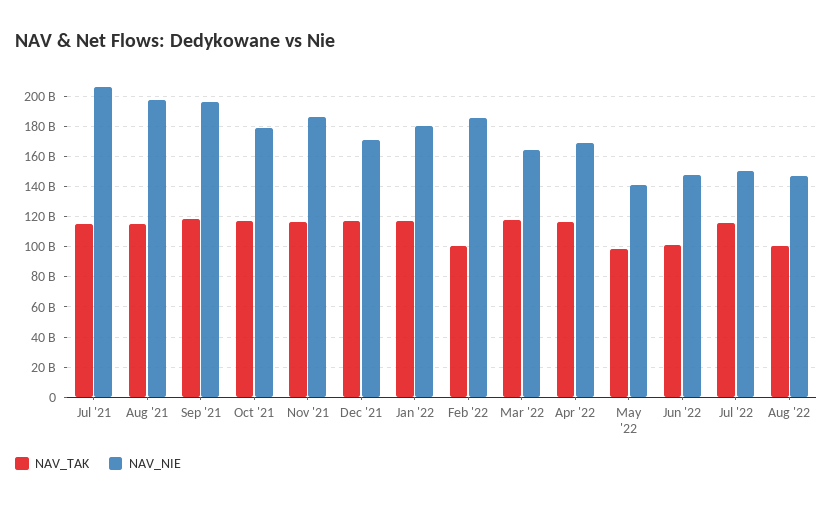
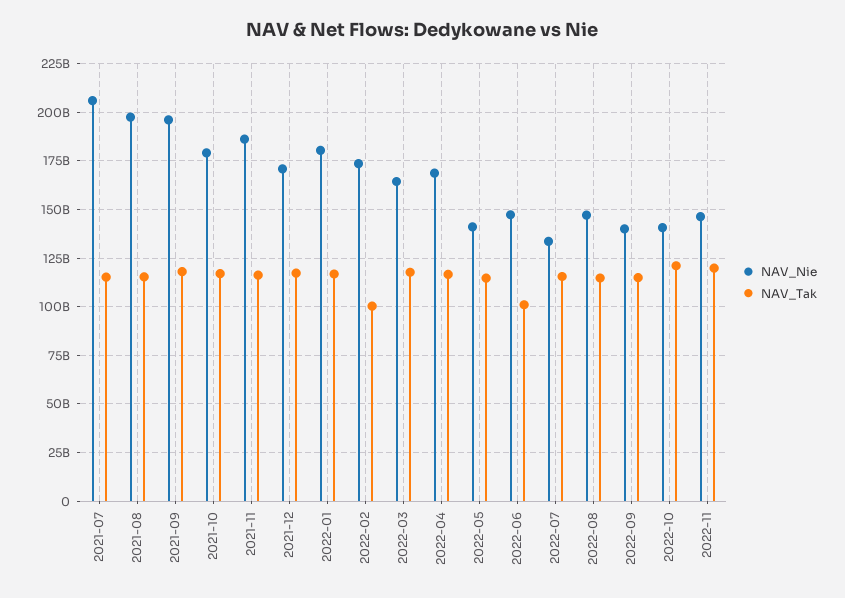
NAV_NIE, Feb '22: 185000000000 -> 175000000000
NAV_TAK, May '22: 100000000000 -> 115000000000
NAV_NIE, Jul '22: 150000000000 -> 135000000000
NAV_TAK, Aug '22: 100000000000 -> 115000000000
NAV_NIE, 2022-09: none -> 140000000000
NAV_TAK, 2022-09: none -> 115000000000
NAV_NIE, 2022-10: none -> 140000000000
NAV_TAK, 2022-10: none -> 120000000000
NAV_NIE, 2022-11: none -> 145000000000
NAV_TAK, 2022-11: none -> 120000000000

